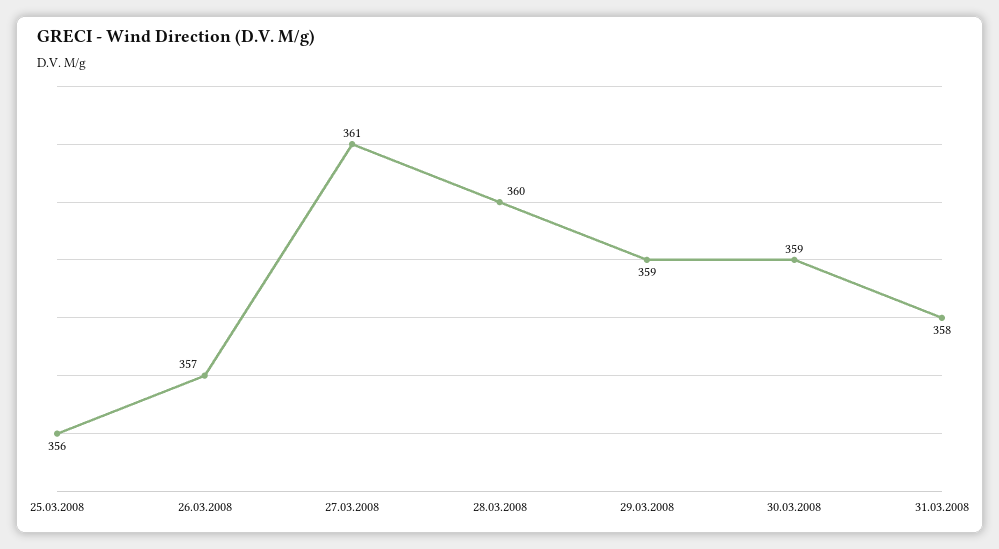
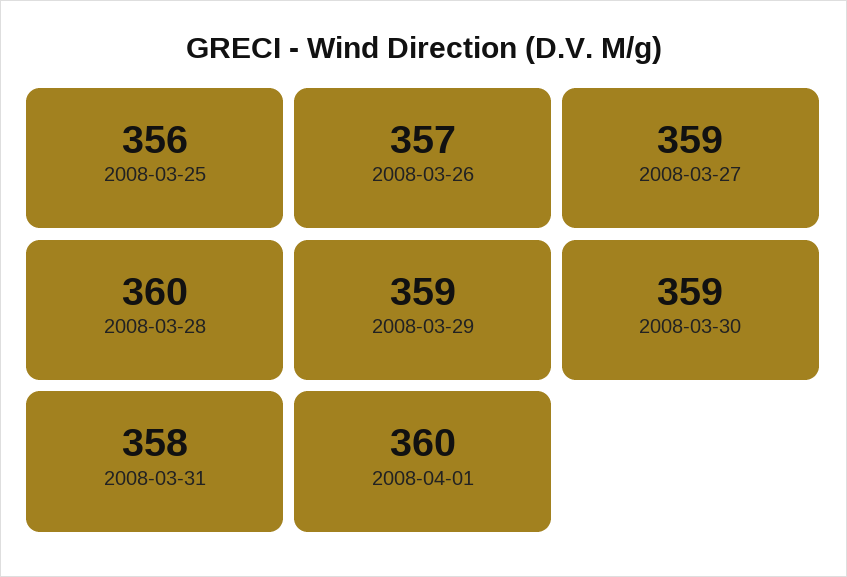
27.03.2008: 361 -> 359
2008-04-01: none -> 360

